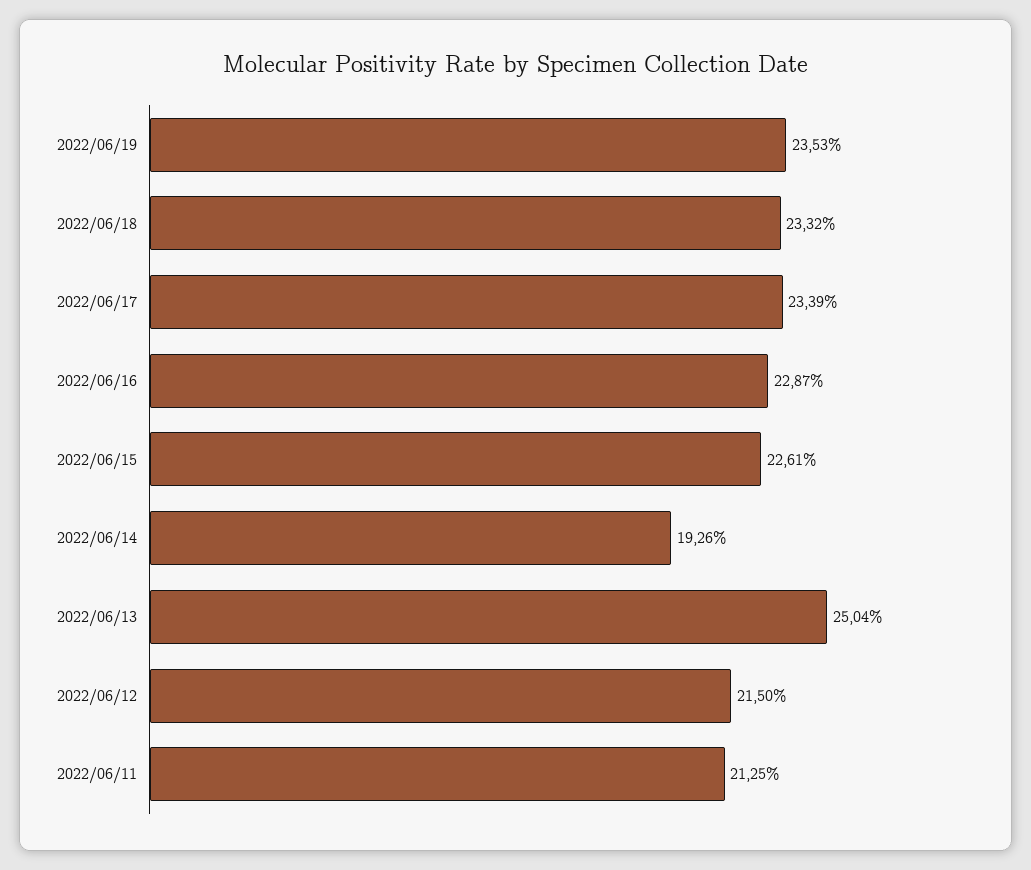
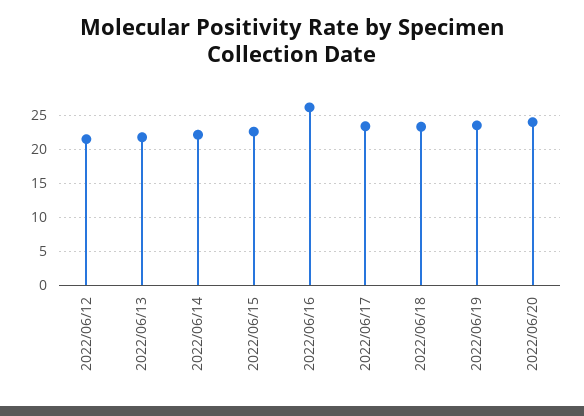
2022/06/16: 22.87 -> 26
2022/06/14: 19.26 -> 22
2022/06/13: 25.04 -> 22
2022/06/11: 21.25 -> none
2022/06/20: none -> 24

